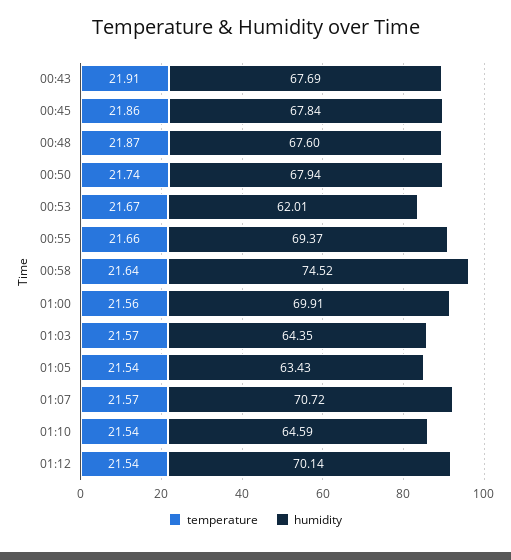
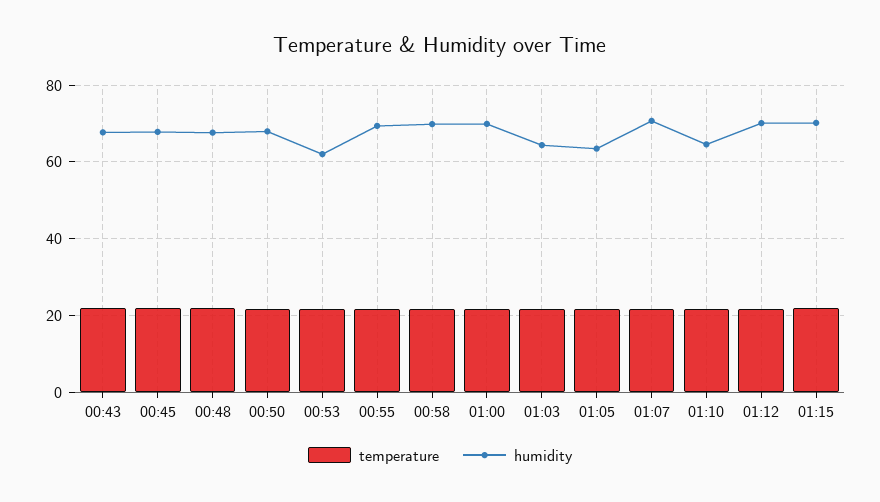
humidity, 00:58: 74.52 -> 70
temperature, 01:15: none -> 22
humidity, 01:15: none -> 70

